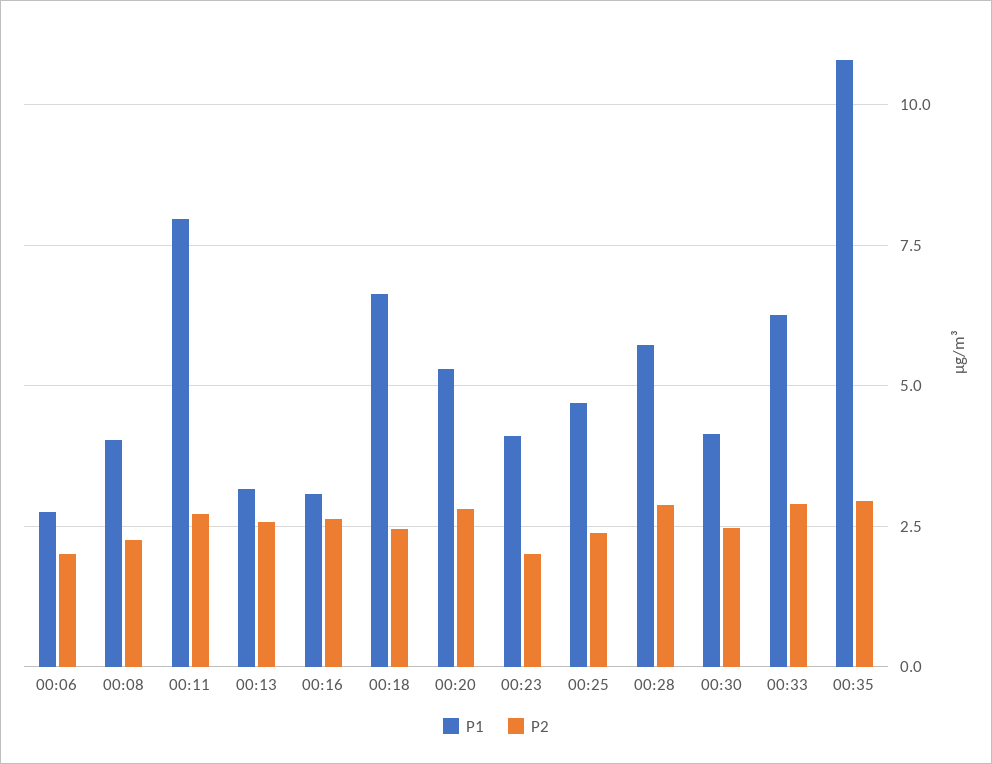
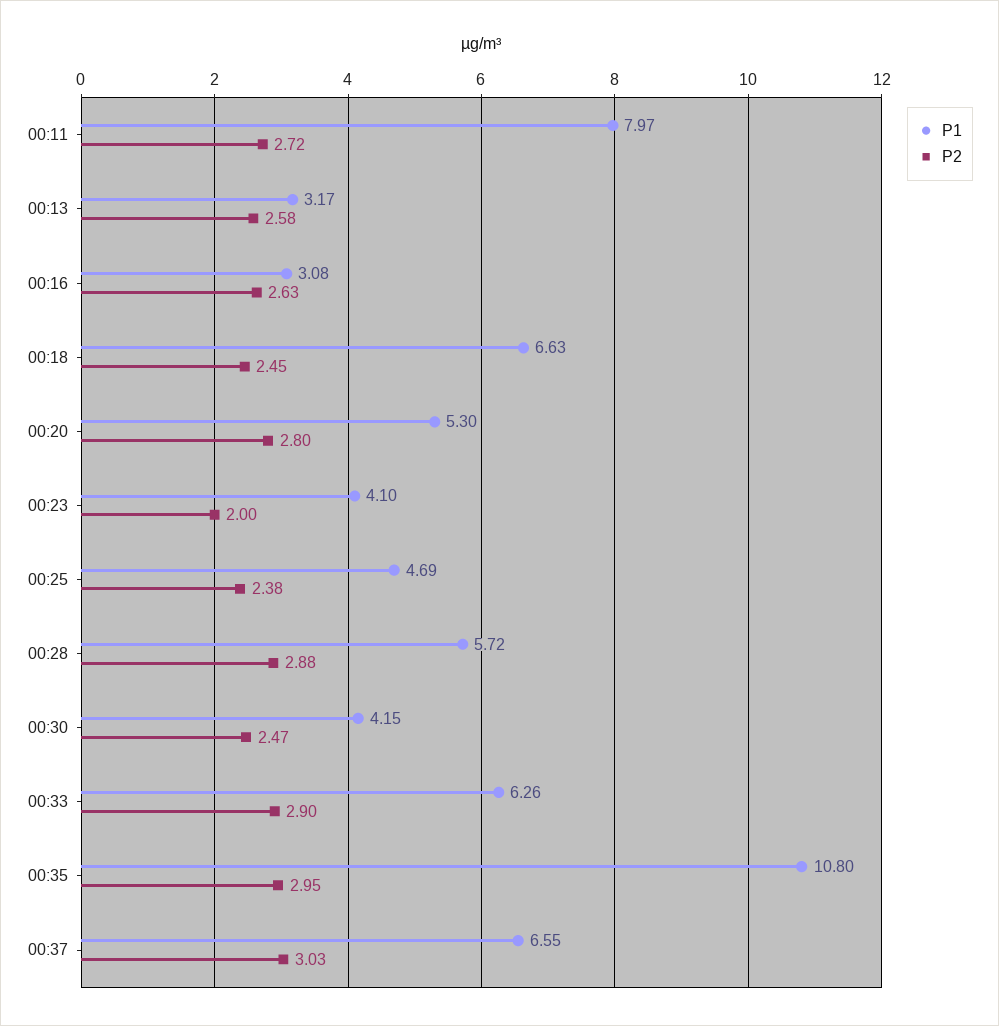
P1, 00:06: 2.75 -> none
P2, 00:06: 2 -> none
P1, 00:08: 4 -> none
P2, 00:08: 2.25 -> none
P1, 00:37: none -> 6.55
P2, 00:37: none -> 3.03

